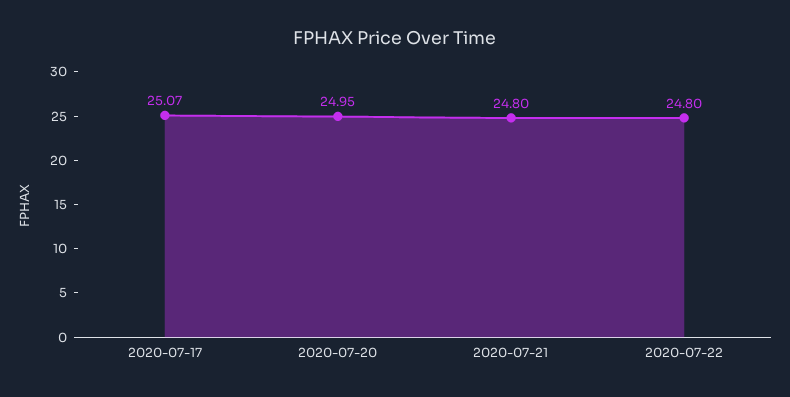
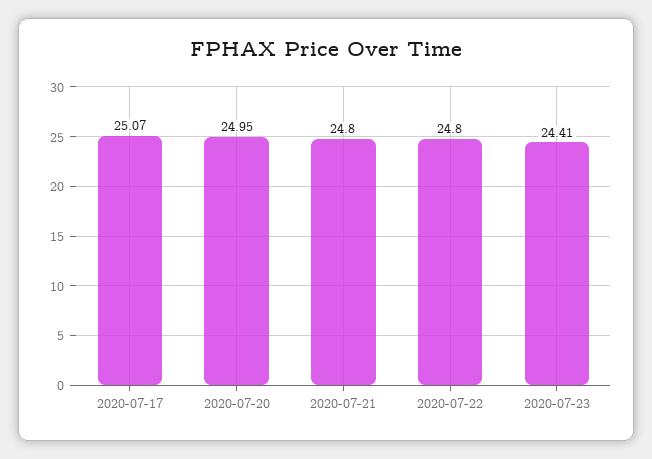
2020-07-23: none -> 24.41

